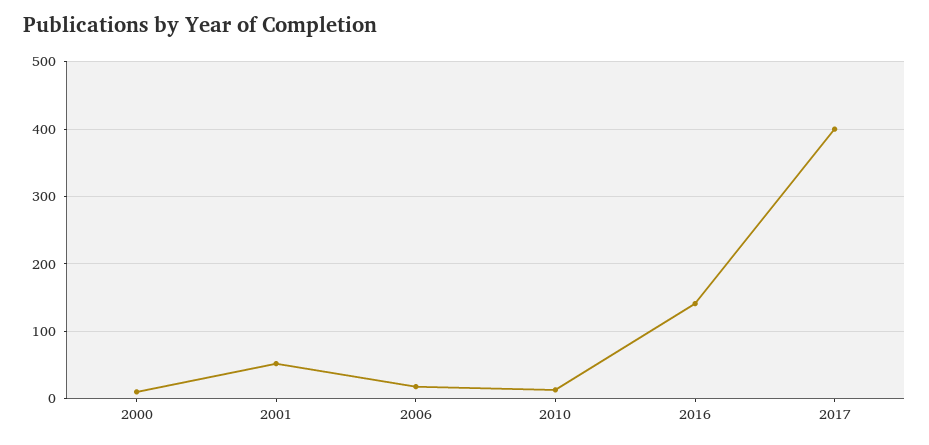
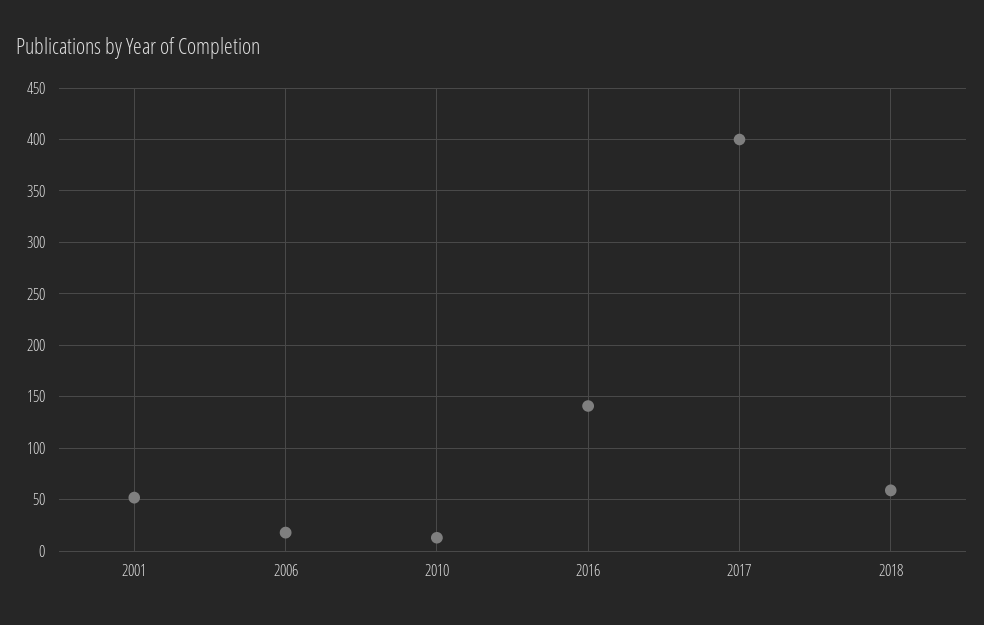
2000: 10 -> none
2018: none -> 60

